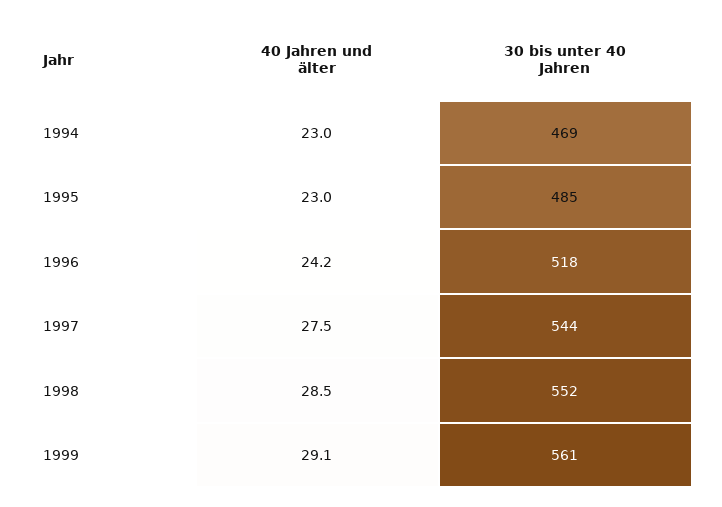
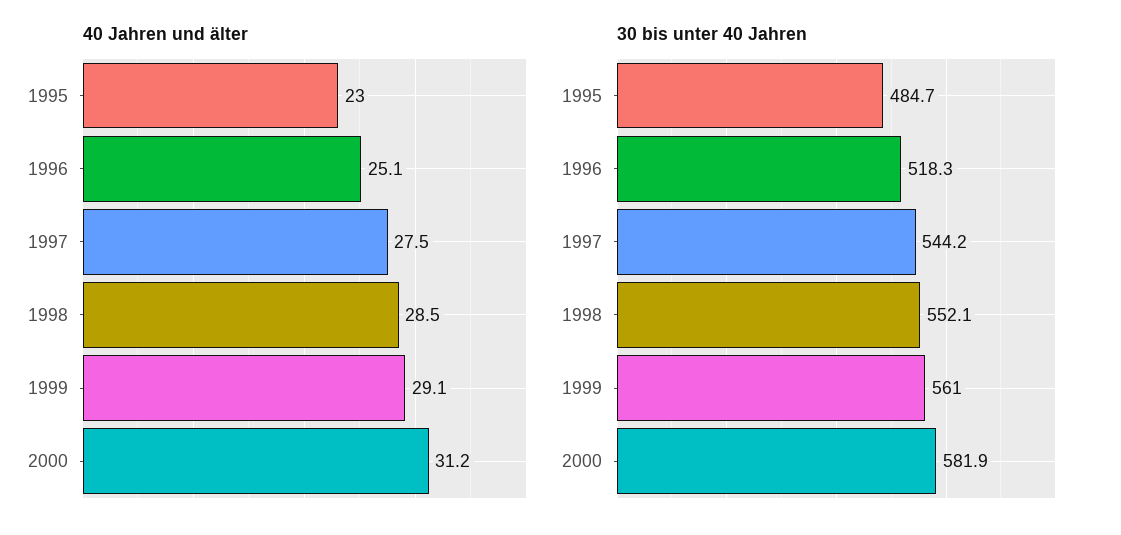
40 Jahren und älter, 1994: 23 -> none
30 bis unter 40 Jahren, 1994: 469 -> none
40 Jahren und älter, 1996: 24.2 -> 25.1
40 Jahren und älter, 2000: none -> 31.2
30 bis unter 40 Jahren, 2000: none -> 581.9

